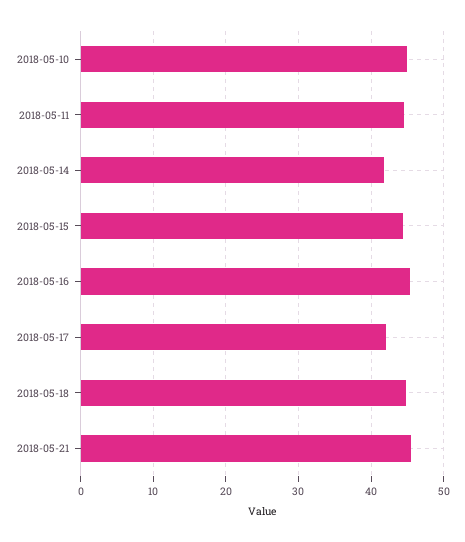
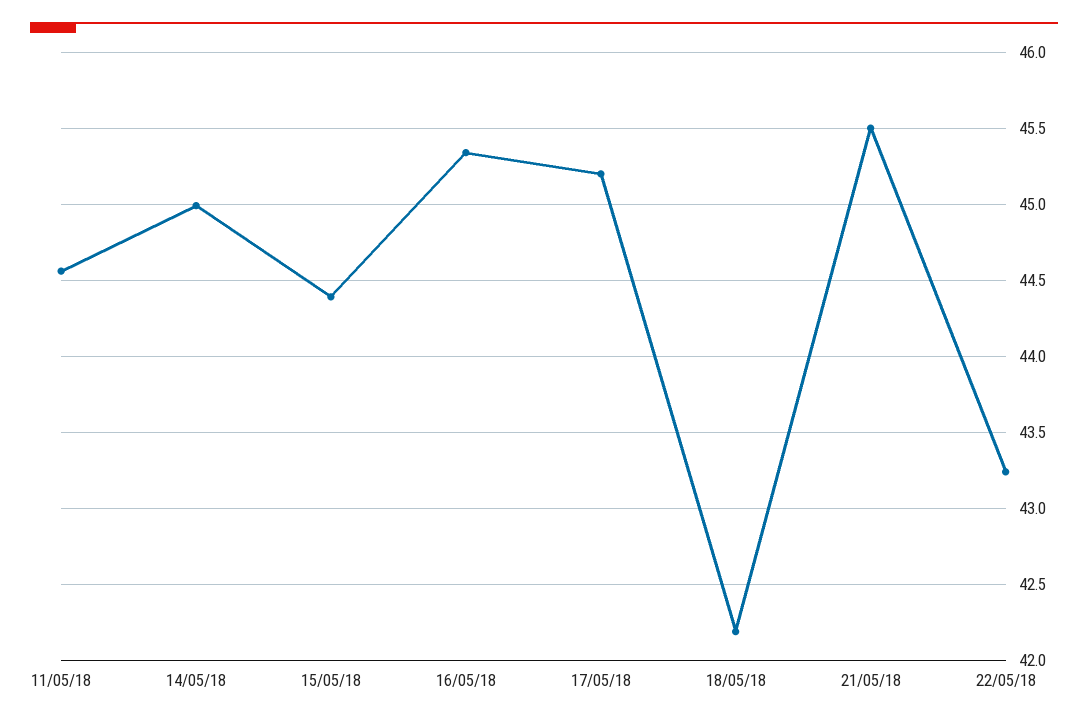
2018-05-10: 45 -> none
2018-05-14: 42 -> 45
2018-05-17: 42 -> 45.2
2018-05-18: 45 -> 42.2
22/05/18: none -> 43.25

